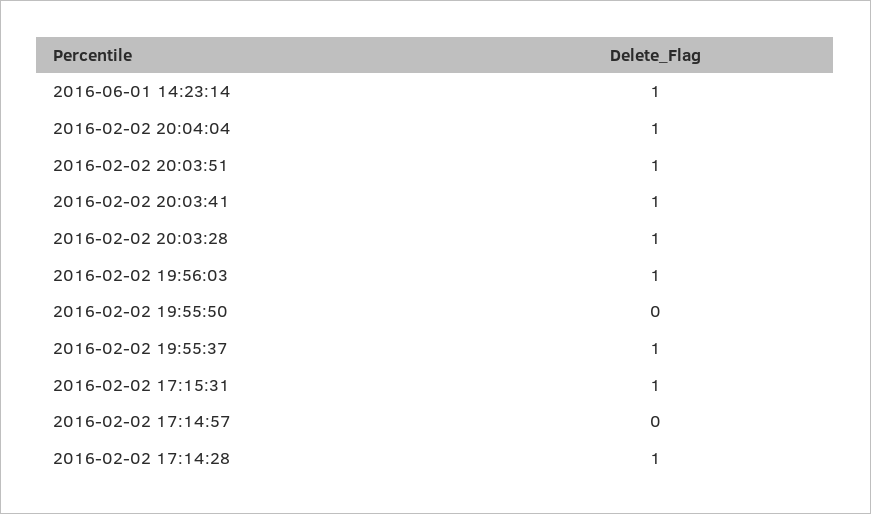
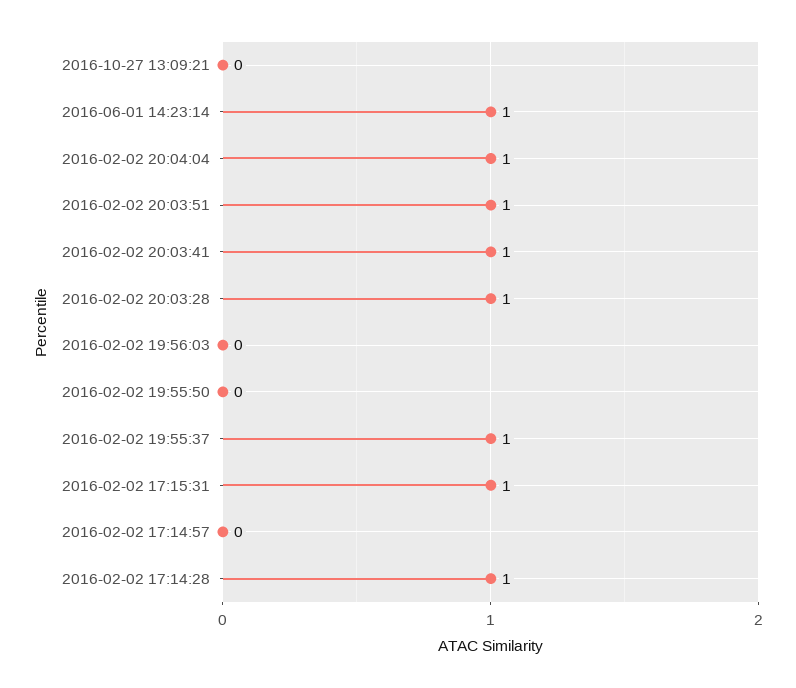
2016-02-02 19:56:03: 1 -> 0
2016-10-27 13:09:21: none -> 0

